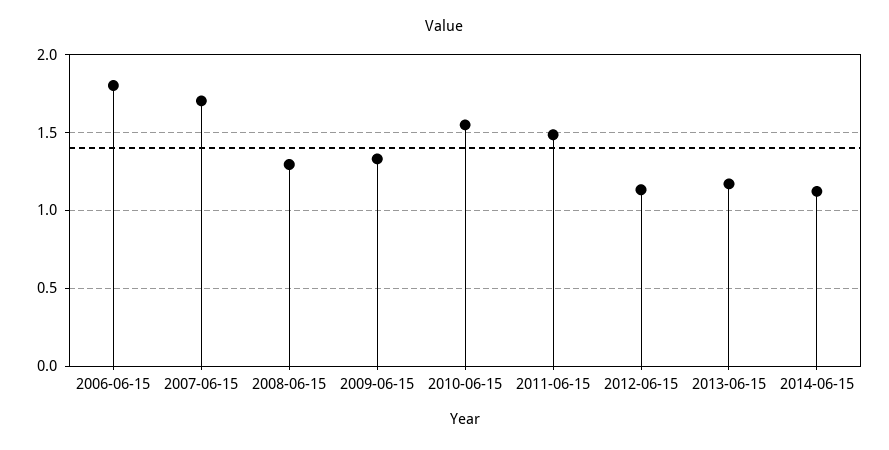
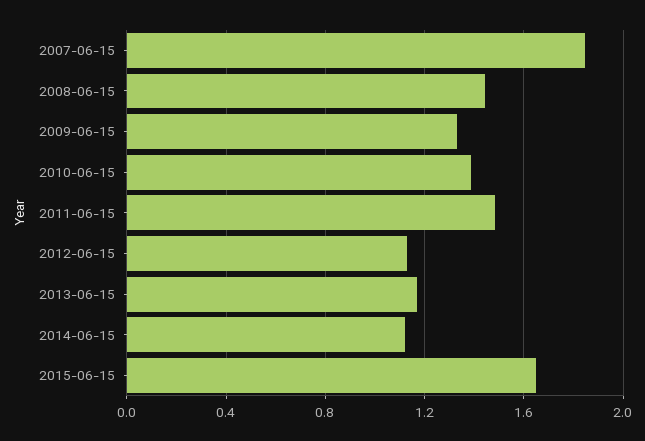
2006-06-15: 1.8 -> none
2007-06-15: 1.7 -> 1.85
2008-06-15: 1.3 -> 1.45
2010-06-15: 1.55 -> 1.4
2015-06-15: none -> 1.65

